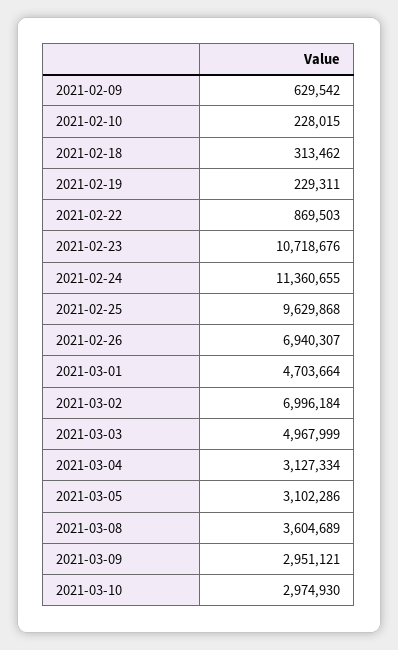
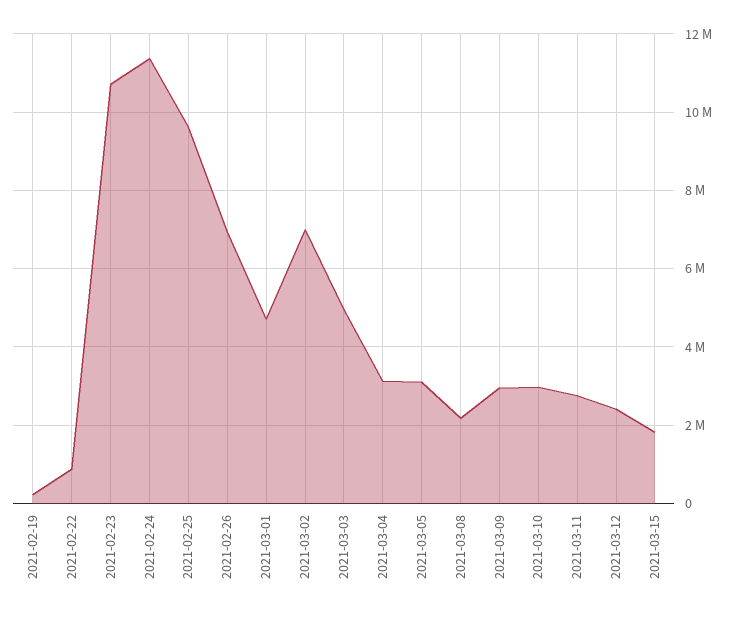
2021-02-09: 629542 -> none
2021-02-10: 228015 -> none
2021-02-18: 313462 -> none
2021-03-08: 3604689 -> 2200000
2021-03-11: none -> 2800000
2021-03-12: none -> 2400000
2021-03-15: none -> 1800000

